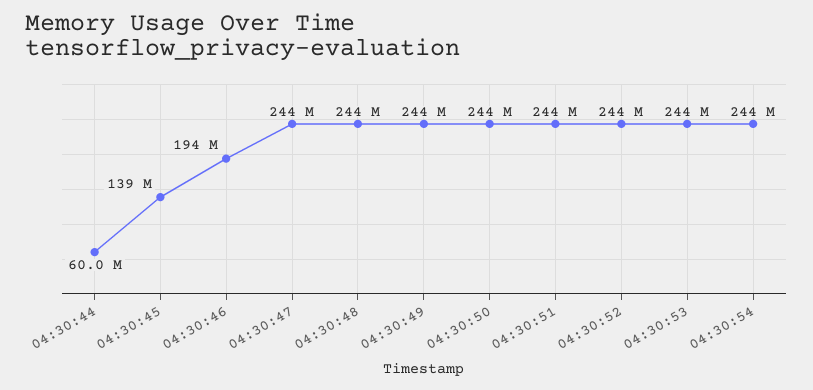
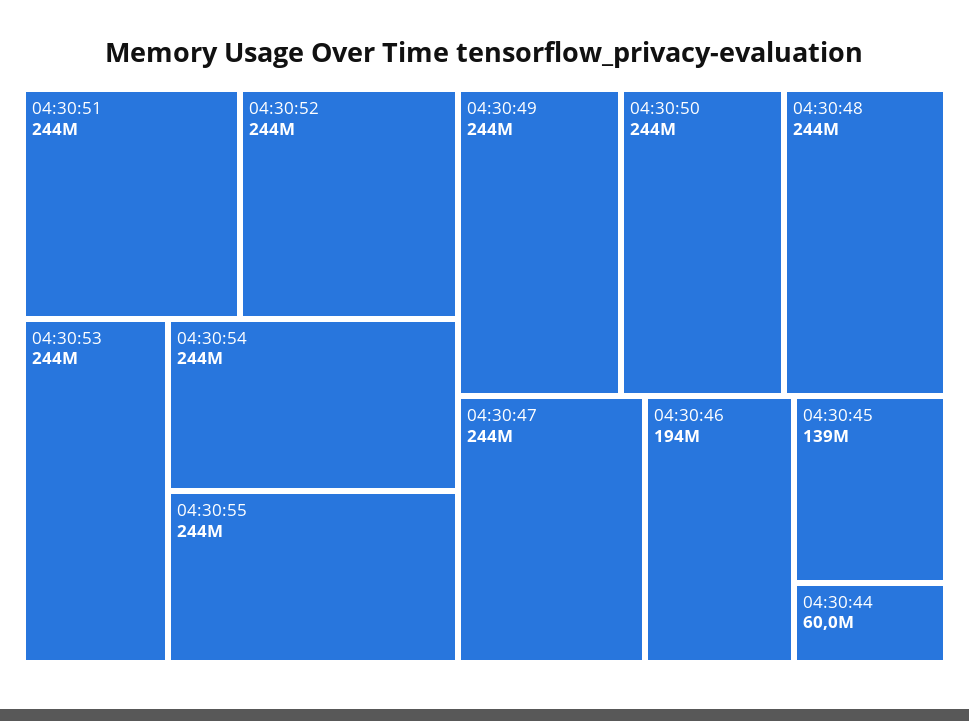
04:30:55: none -> 244000000

